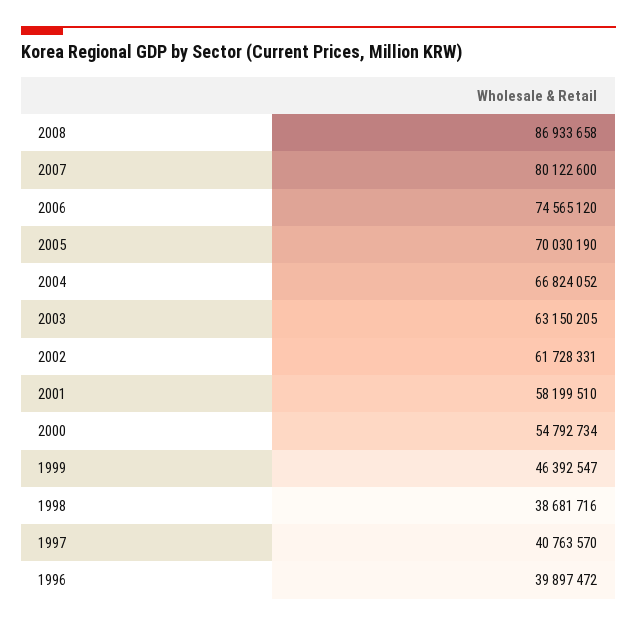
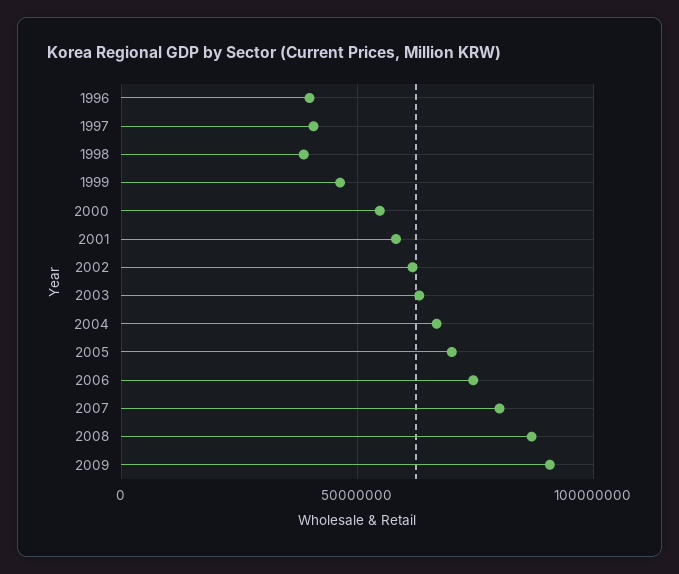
2009: none -> 90000000

